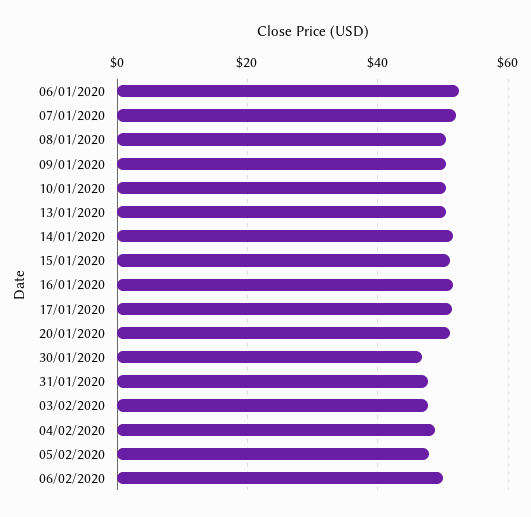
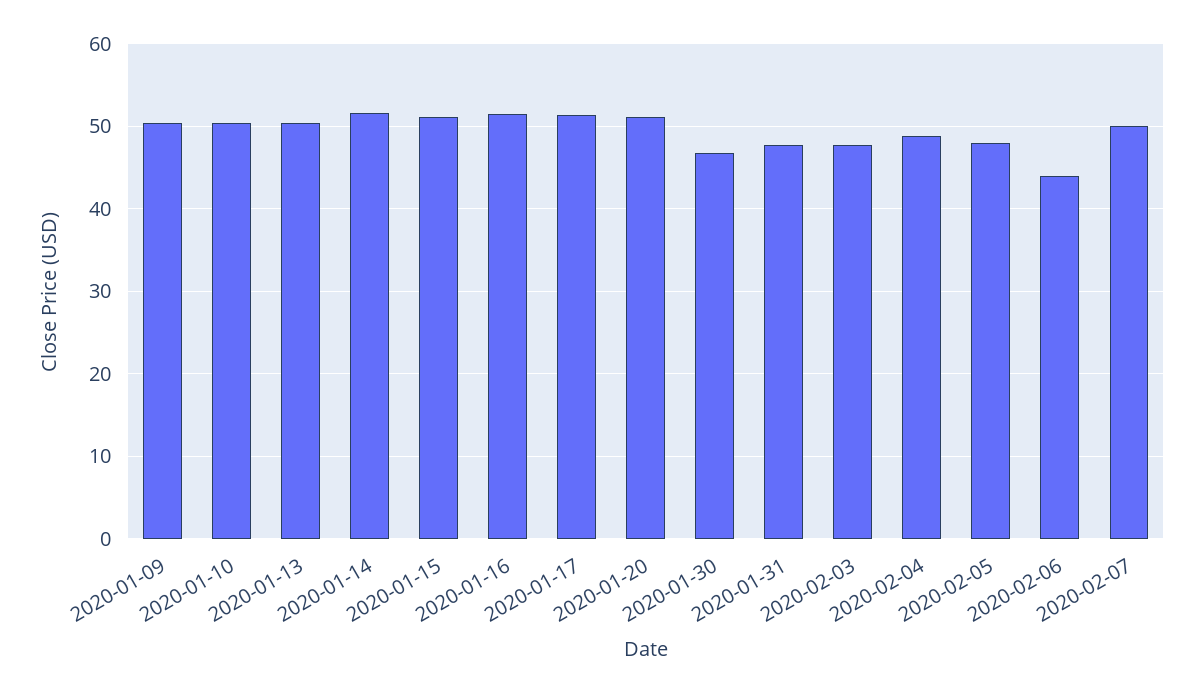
06/01/2020: 52 -> none
07/01/2020: 52 -> none
08/01/2020: 50 -> none
06/02/2020: 50 -> 44
2020-02-07: none -> 50

